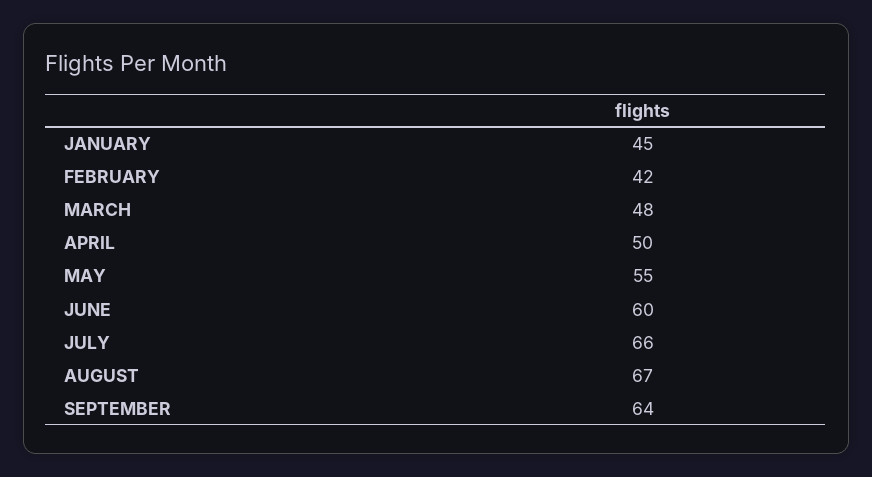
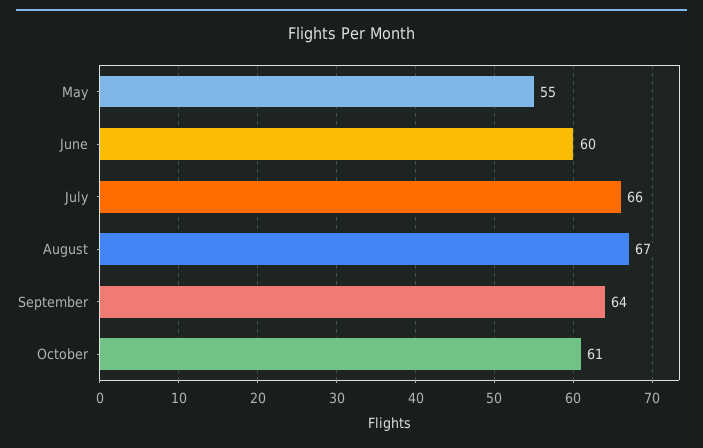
JANUARY: 45 -> none
FEBRUARY: 42 -> none
MARCH: 48 -> none
APRIL: 50 -> none
October: none -> 61

